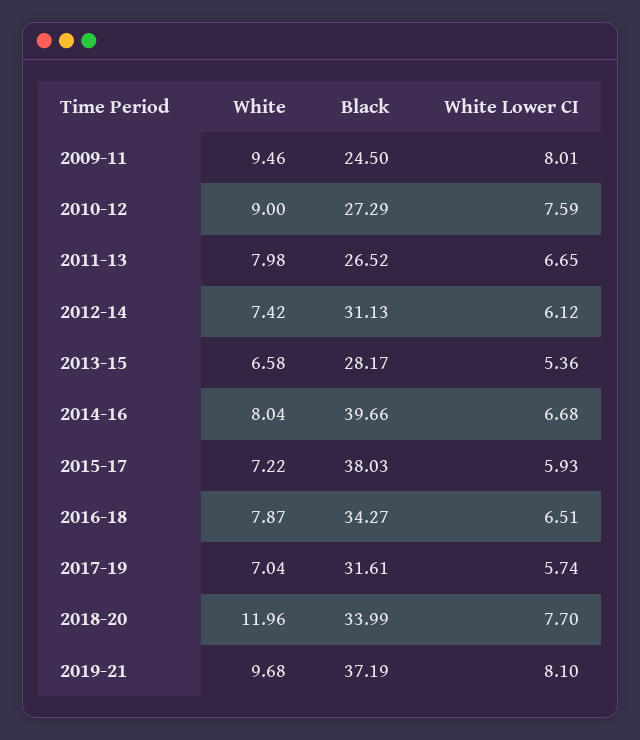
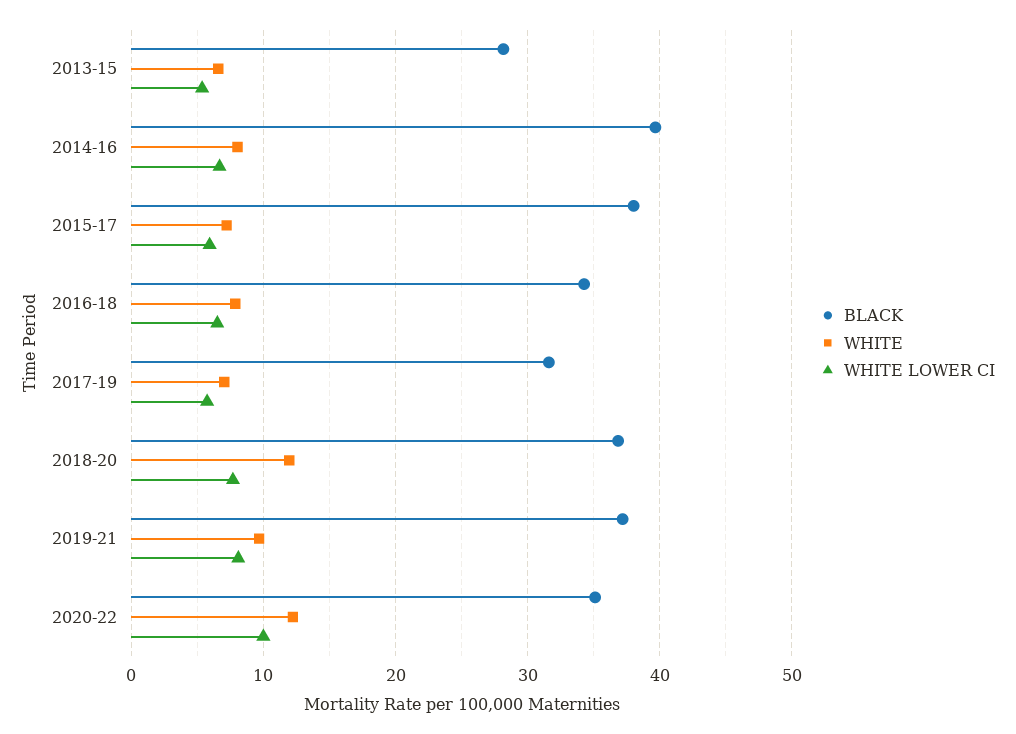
White, 2009-11: 9.46 -> none
Black, 2009-11: 24.5 -> none
White Lower CI, 2009-11: 8.01 -> none
White, 2010-12: 9 -> none
Black, 2010-12: 27.29 -> none
White Lower CI, 2010-12: 7.59 -> none
White, 2011-13: 7.98 -> none
Black, 2011-13: 26.52 -> none
White Lower CI, 2011-13: 6.65 -> none
White, 2012-14: 7.42 -> none
Black, 2012-14: 31.13 -> none
White Lower CI, 2012-14: 6.12 -> none
Black, 2018-20: 33.99 -> 37
Black, 2020-22: none -> 35
White, 2020-22: none -> 12
White Lower CI, 2020-22: none -> 10

